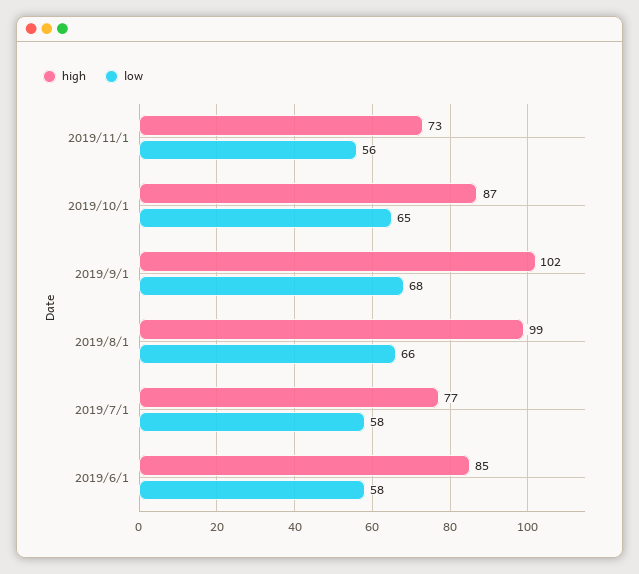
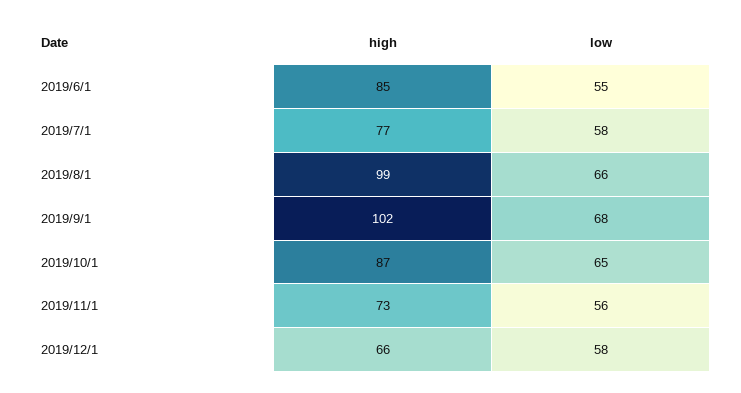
low, 2019/6/1: 58 -> 55
high, 2019/12/1: none -> 66
low, 2019/12/1: none -> 58

